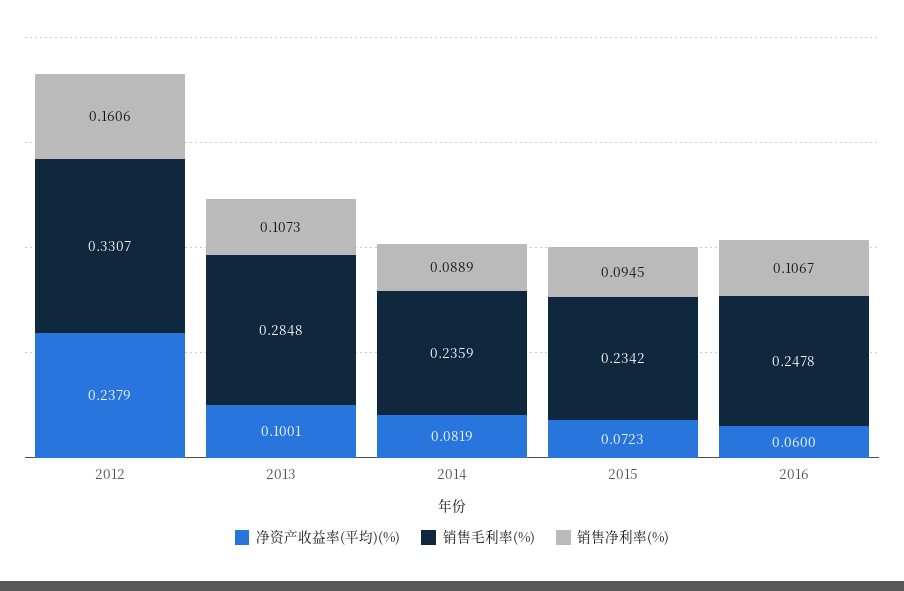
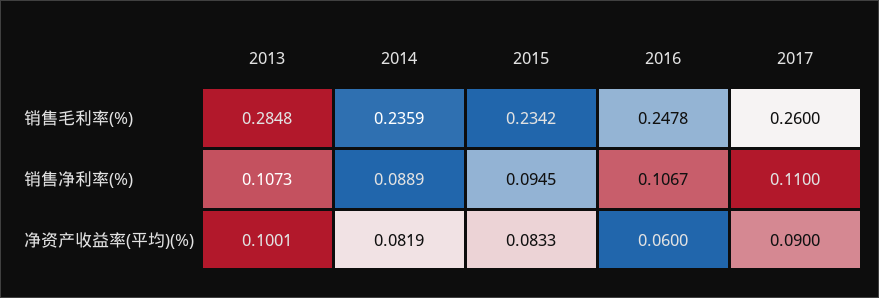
净资产收益率(平均)(%), 2012: 0.2379 -> none
销售毛利率(%), 2012: 0.3307 -> none
销售净利率(%), 2012: 0.1606 -> none
净资产收益率(平均)(%), 2015: 0.0723 -> 0.0833
销售毛利率(%), 2017: none -> 0.26
销售净利率(%), 2017: none -> 0.11
净资产收益率(平均)(%), 2017: none -> 0.09

